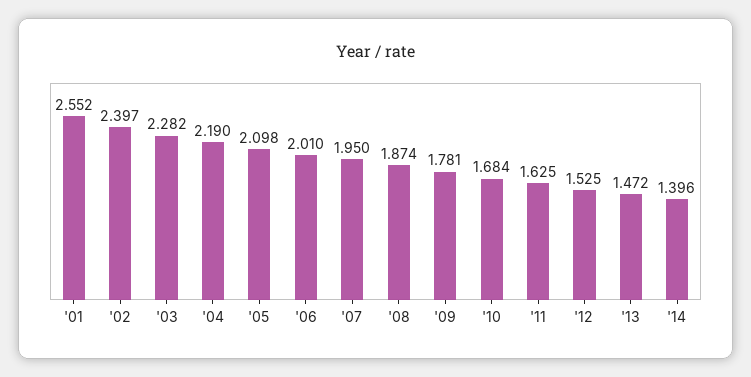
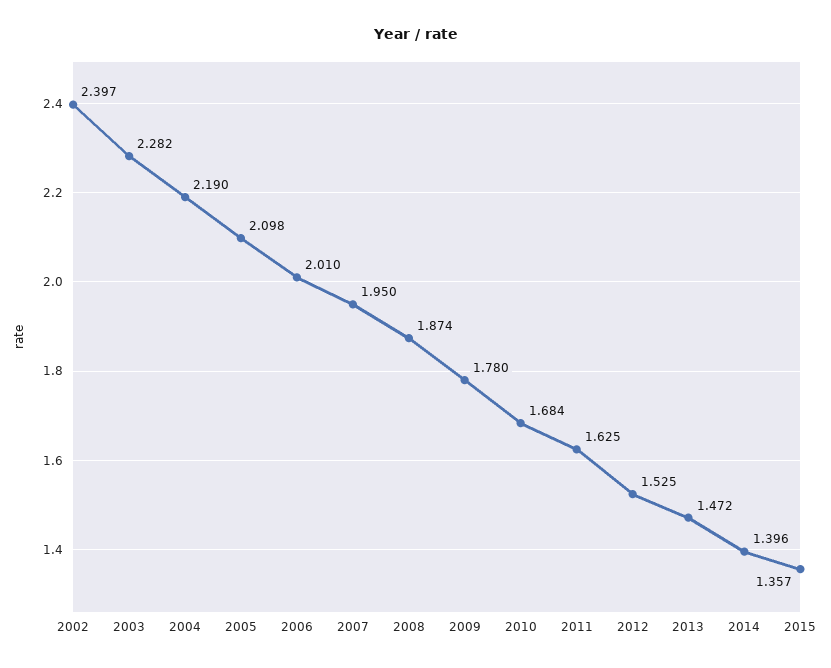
'01: 2.552 -> none
'09: 1.781 -> 1.78
2015: none -> 1.357

